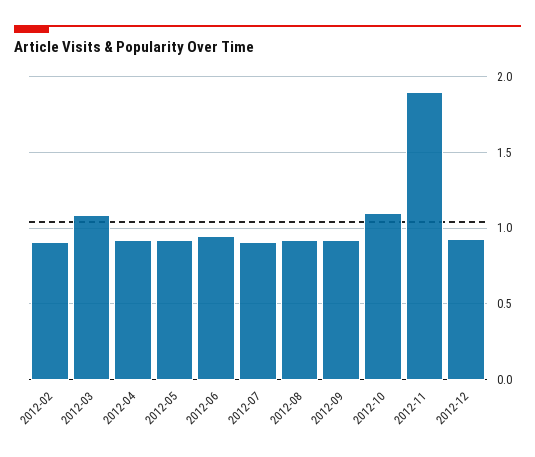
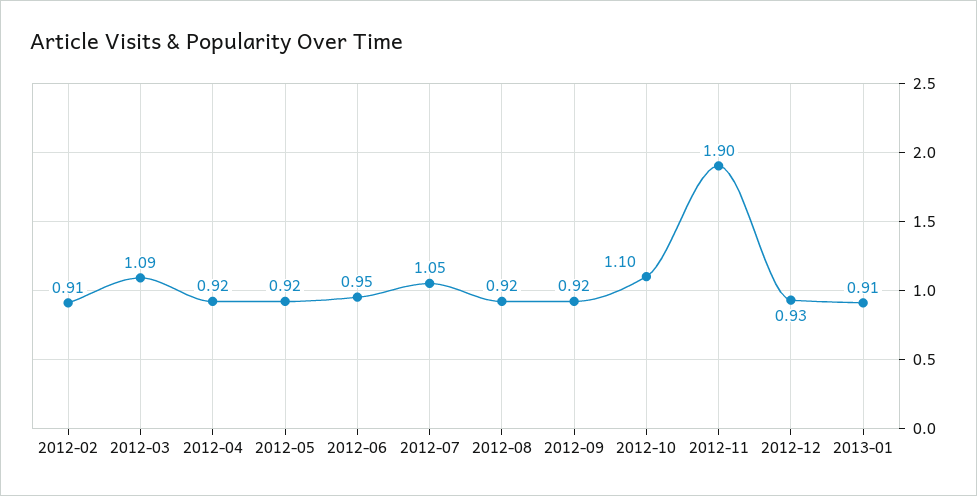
2012-07: 0.9 -> 1.05
2013-01: none -> 0.91

